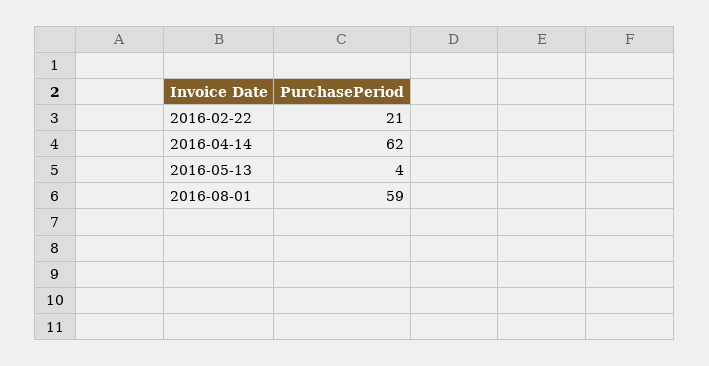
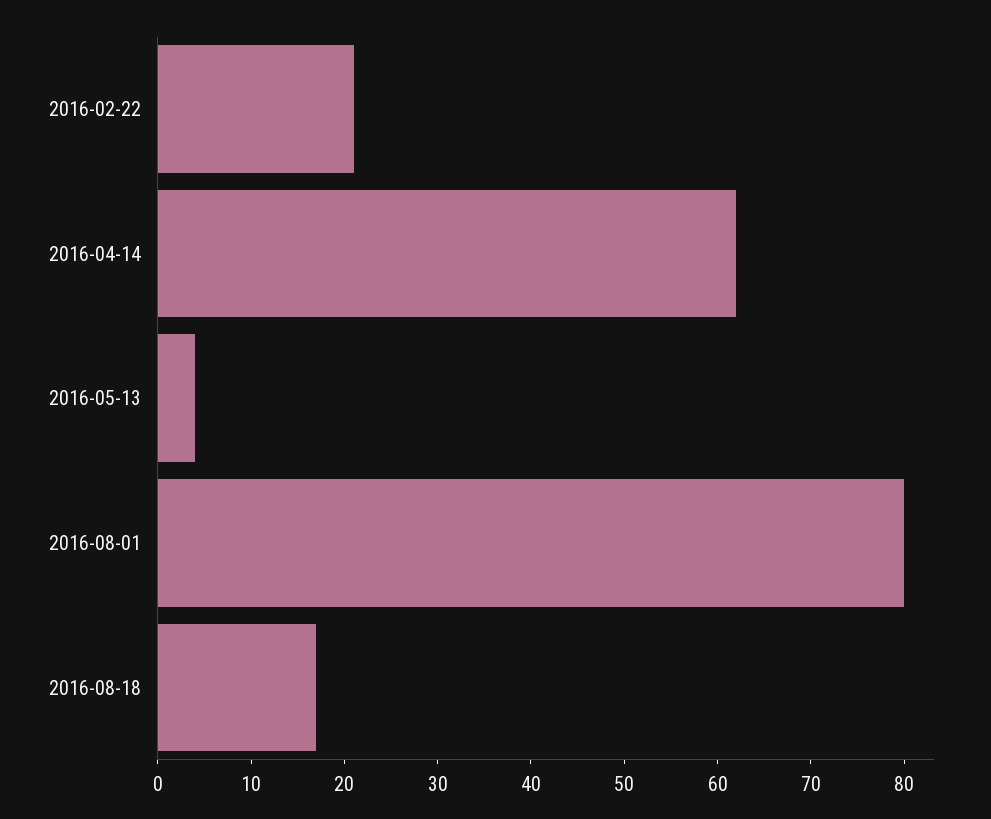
2016-08-01: 59 -> 80
2016-08-18: none -> 17

